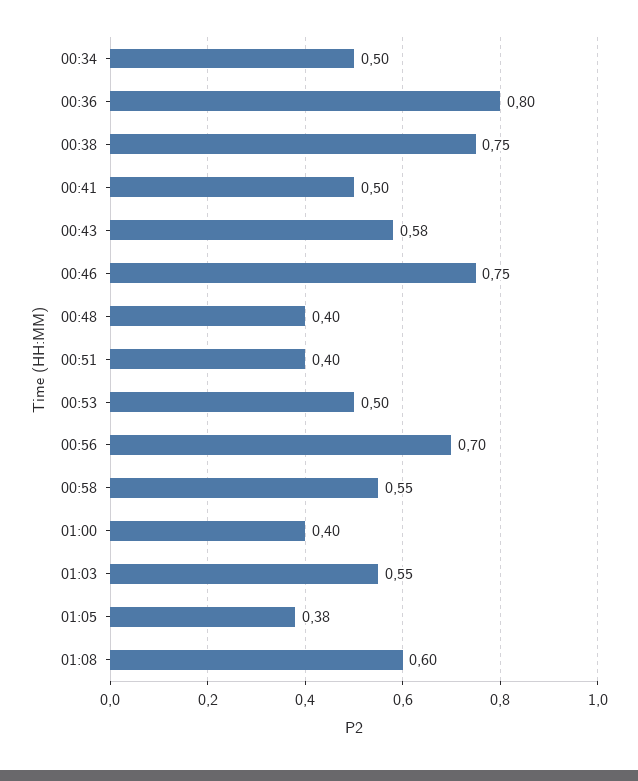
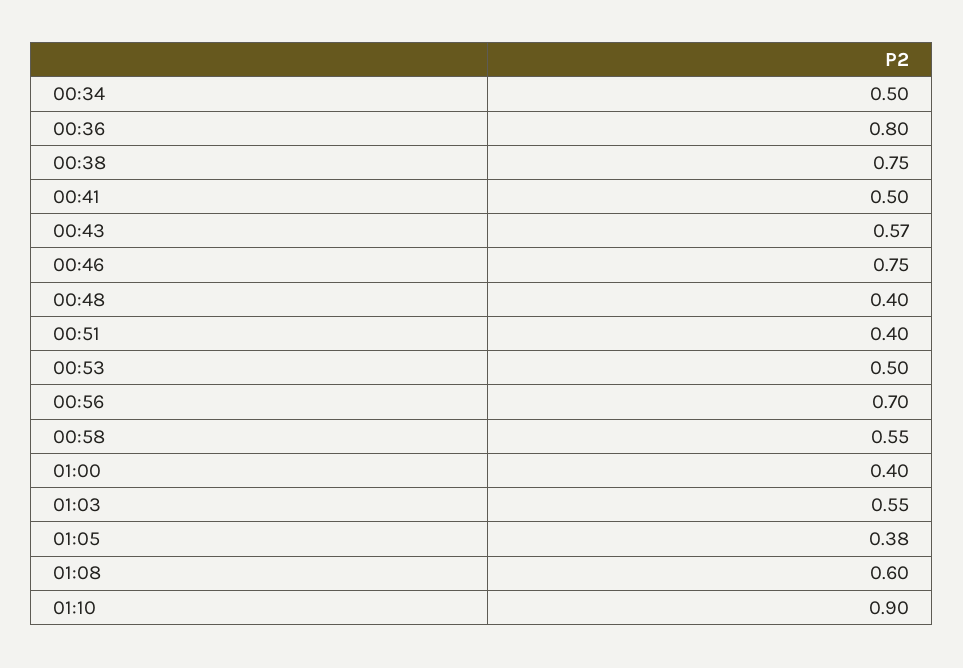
00:43: 0.58 -> 0.57
01:10: none -> 0.9

